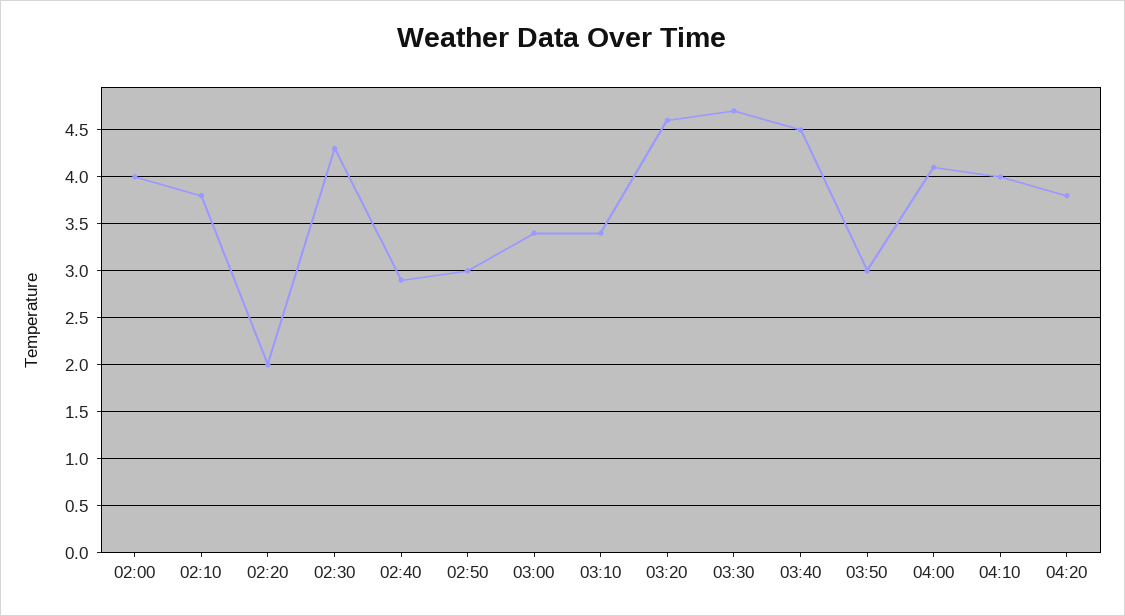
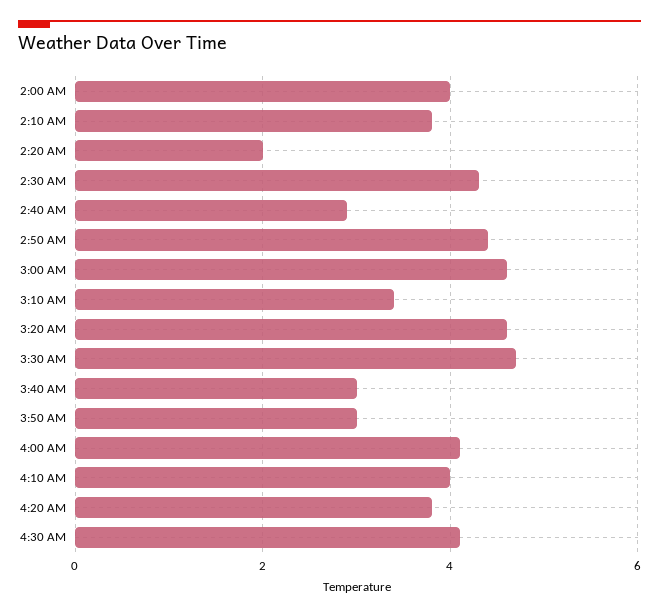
02:50: 3 -> 4.5
03:00: 3.4 -> 4.5
03:40: 4.5 -> 3
4:30 AM: none -> 4

